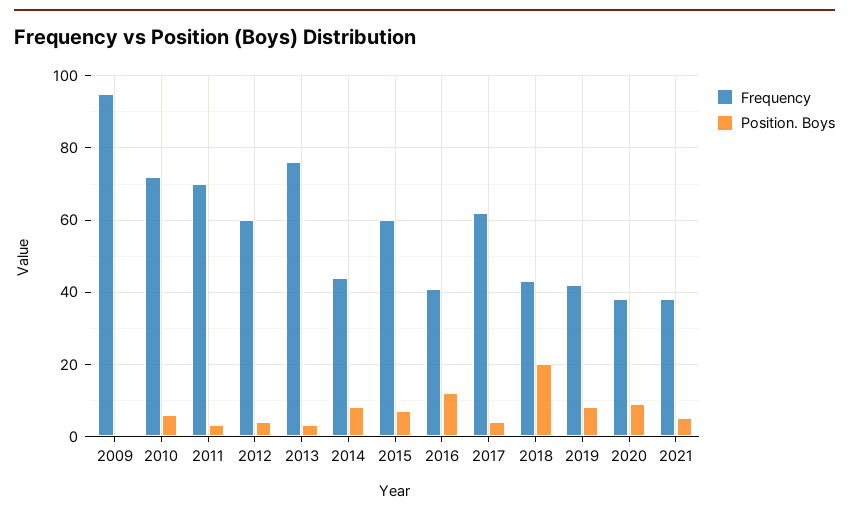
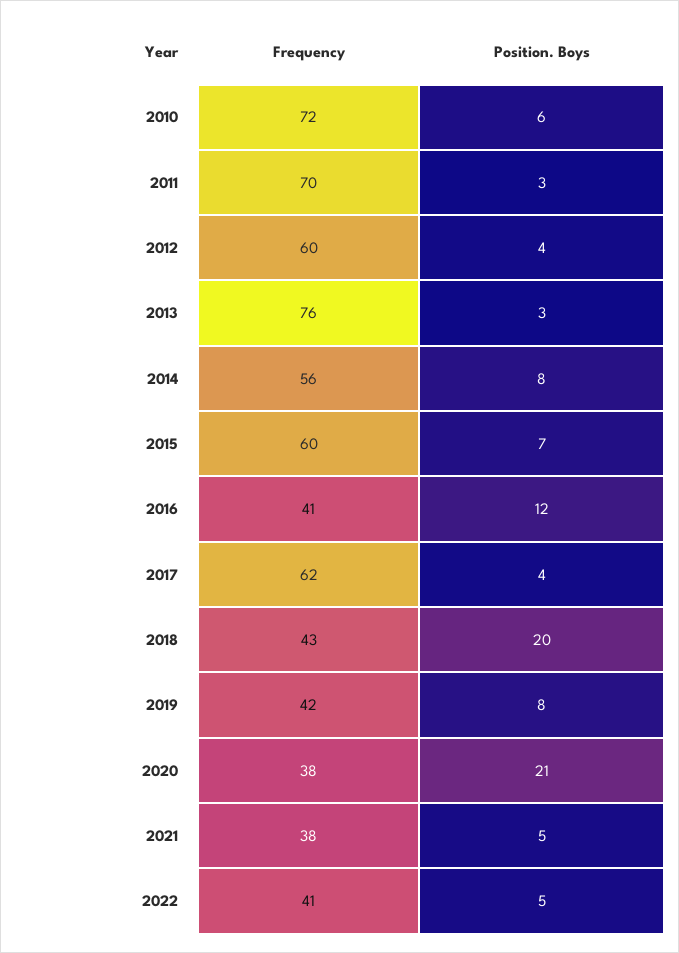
Frequency, 2009: 95 -> none
Position. Boys, 2009: 0 -> none
Frequency, 2014: 45 -> 56
Position. Boys, 2020: 10 -> 21
Frequency, 2022: none -> 41
Position. Boys, 2022: none -> 5

